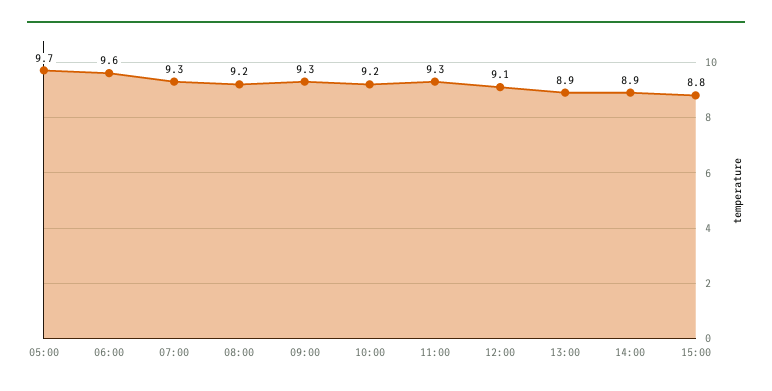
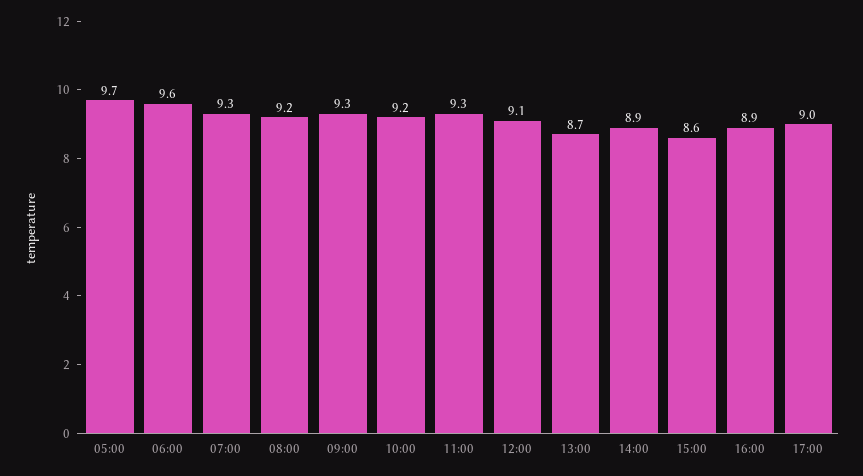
13:00: 8.9 -> 8.7
15:00: 8.8 -> 8.6
16:00: none -> 8.9
17:00: none -> 9

